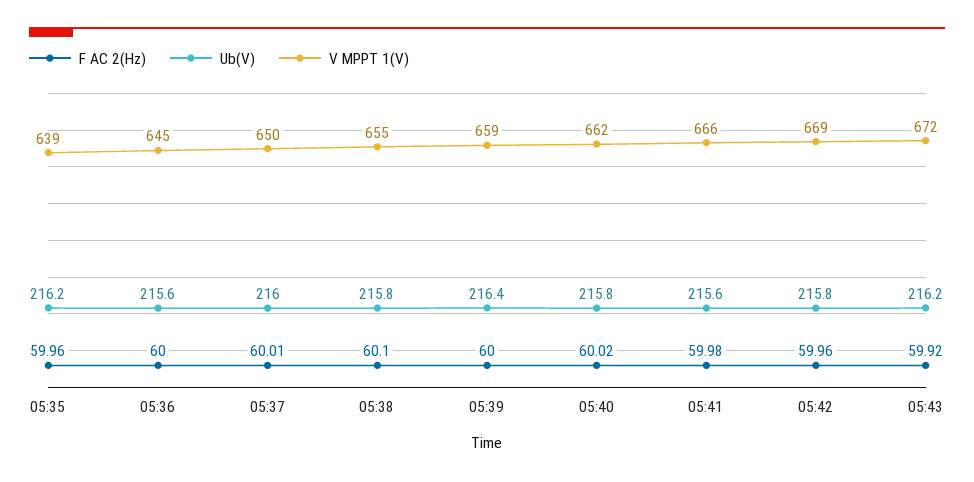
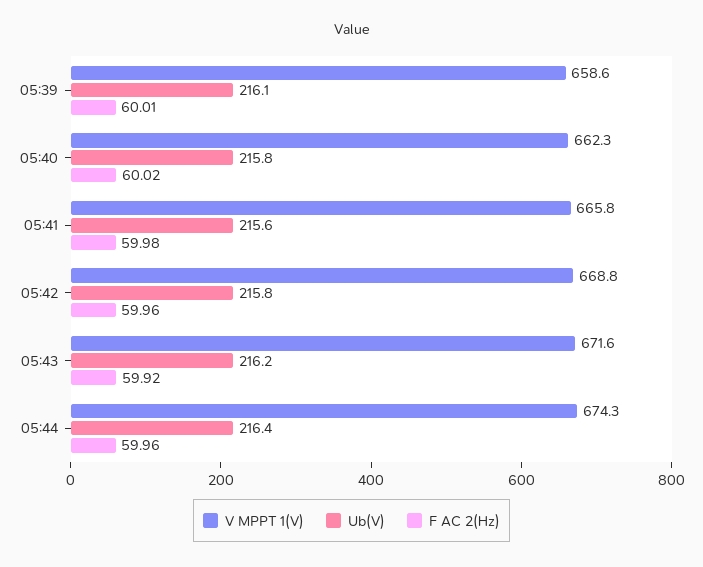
F AC 2(Hz), 05:35: 59.96 -> none
Ub(V), 05:35: 216.2 -> none
V MPPT 1(V), 05:35: 639 -> none
F AC 2(Hz), 05:36: 60 -> none
Ub(V), 05:36: 215.6 -> none
V MPPT 1(V), 05:36: 645 -> none
F AC 2(Hz), 05:37: 60.01 -> none
Ub(V), 05:37: 216 -> none
V MPPT 1(V), 05:37: 650 -> none
F AC 2(Hz), 05:38: 60.1 -> none
Ub(V), 05:38: 215.8 -> none
V MPPT 1(V), 05:38: 655 -> none
F AC 2(Hz), 05:39: 60 -> 60.01
Ub(V), 05:39: 216.4 -> 216.1
V MPPT 1(V), 05:44: none -> 674.3
Ub(V), 05:44: none -> 216.4
F AC 2(Hz), 05:44: none -> 59.96

